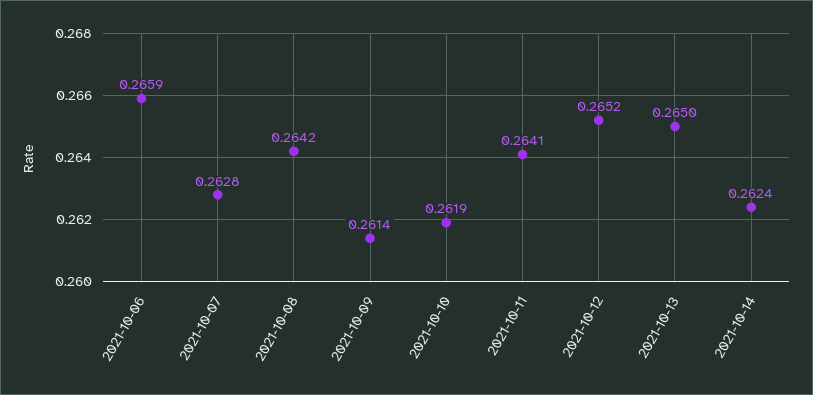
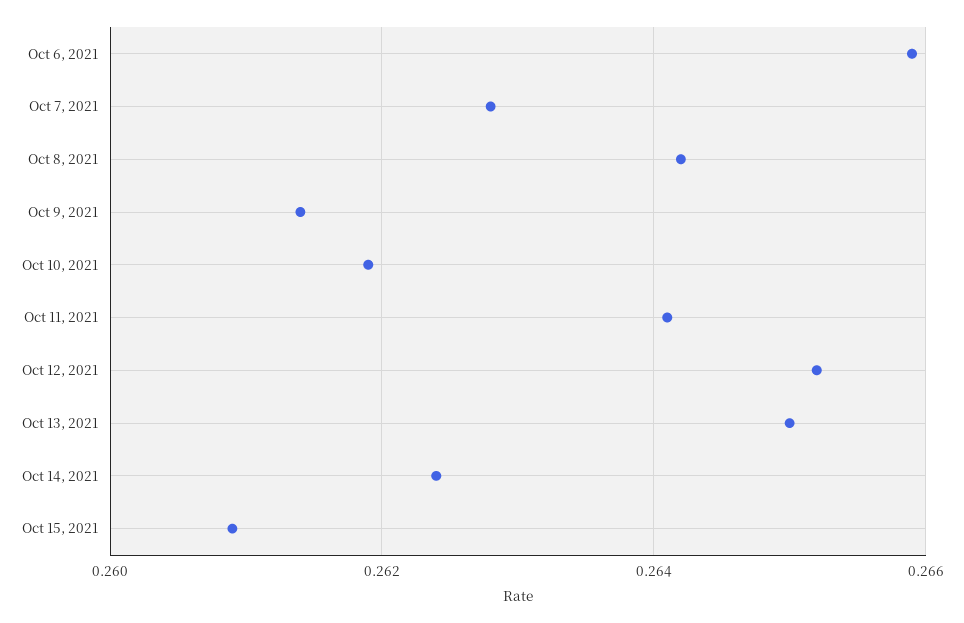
Oct 15, 2021: none -> 0.261

